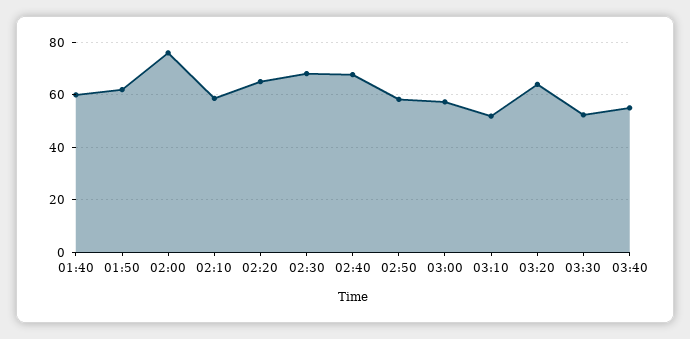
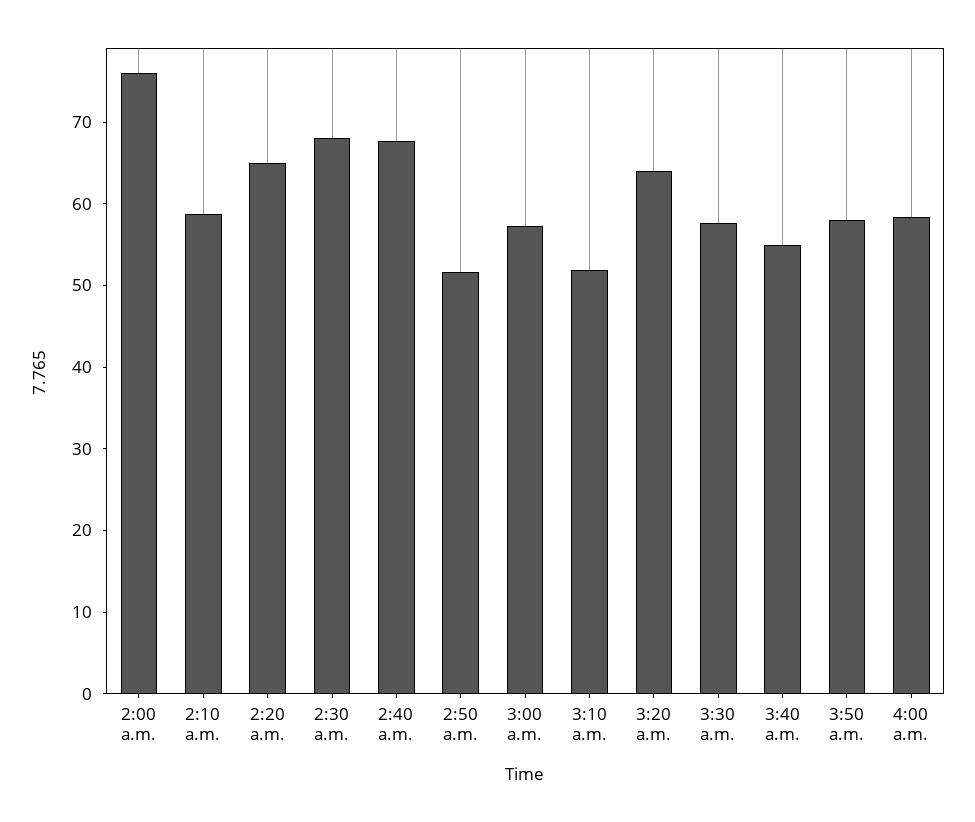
01:40: 60 -> none
01:50: 62.5 -> none
02:50: 57.5 -> 52
03:30: 52.5 -> 58
3:50 a.m.: none -> 58
4:00 a.m.: none -> 58

